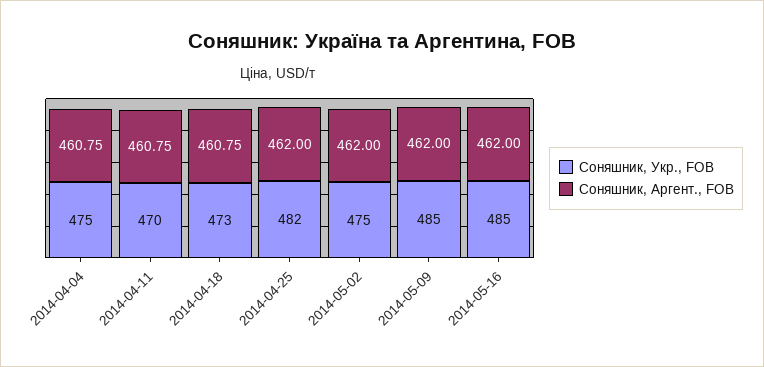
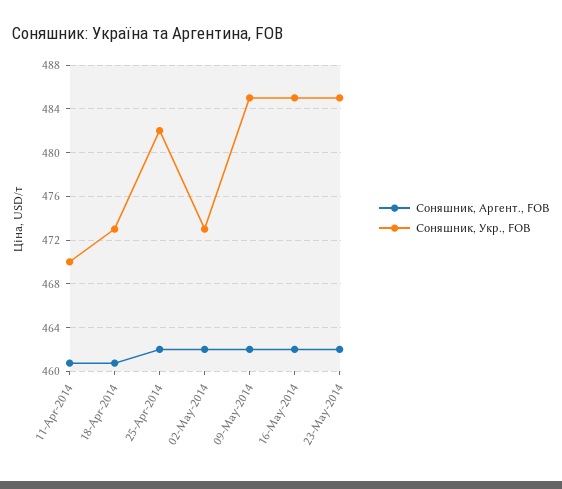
Соняшник, Укр., FOB, 2014-04-04: 475 -> none
Соняшник, Аргент., FOB, 2014-04-04: 460.75 -> none
Соняшник, Укр., FOB, 2014-05-02: 475 -> 473
Соняшник, Аргент., FOB, 23-May-2014: none -> 462
Соняшник, Укр., FOB, 23-May-2014: none -> 485

